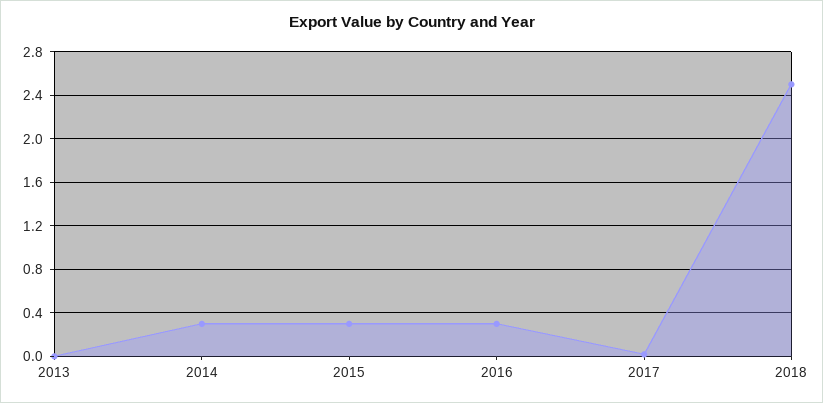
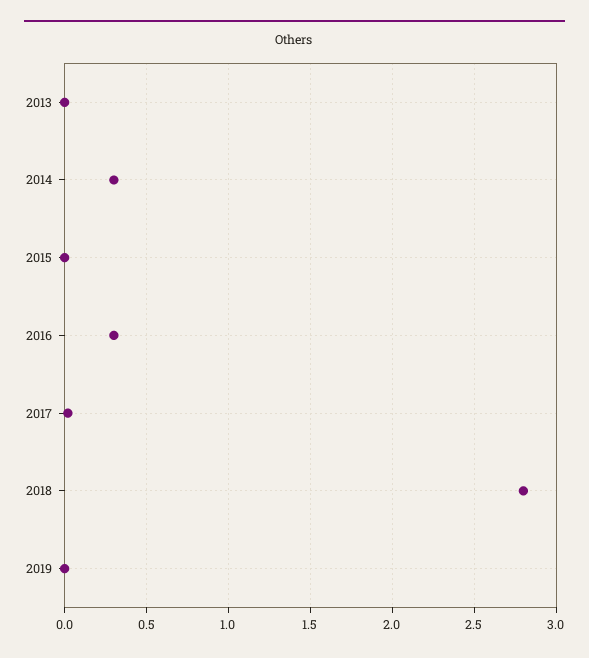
2015: 0.3 -> 0
2018: 2.5 -> 2.8
2019: none -> 0

